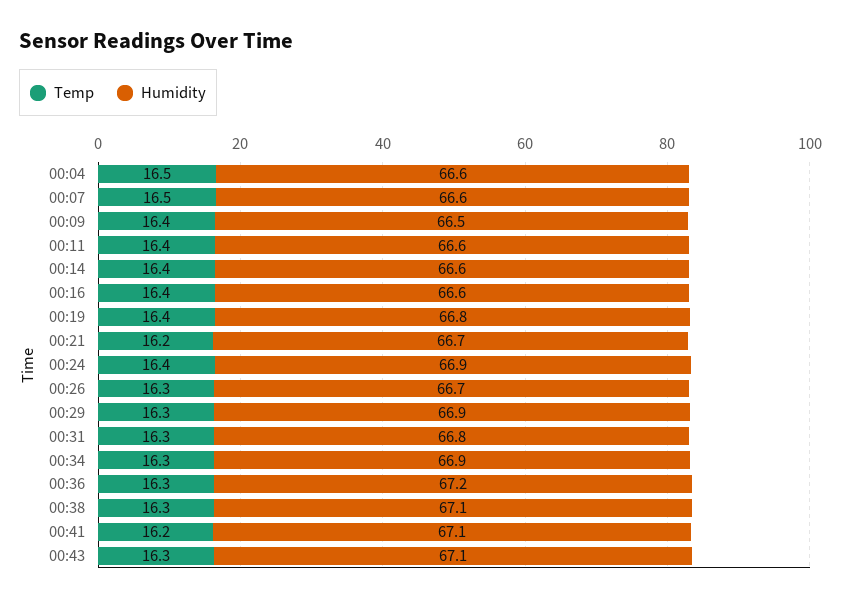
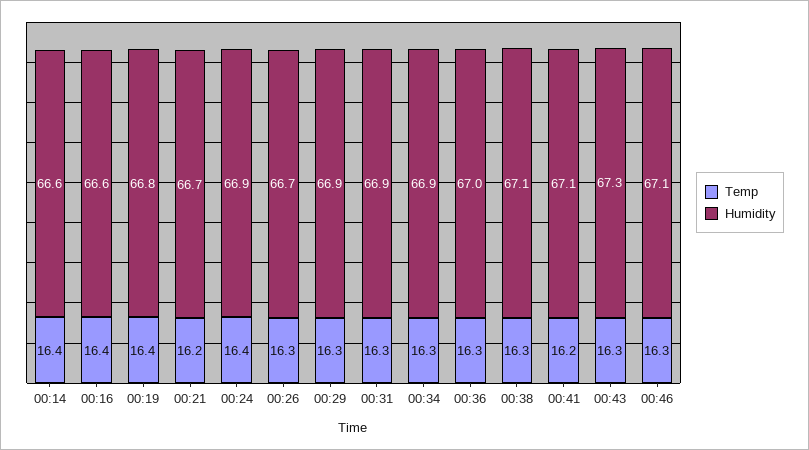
Temp, 00:04: 16.5 -> none
Humidity, 00:04: 66.6 -> none
Temp, 00:07: 16.5 -> none
Humidity, 00:07: 66.6 -> none
Temp, 00:09: 16.4 -> none
Humidity, 00:09: 66.5 -> none
Temp, 00:11: 16.4 -> none
Humidity, 00:11: 66.6 -> none
Humidity, 00:31: 66.8 -> 66.9
Humidity, 00:36: 67.2 -> 67
Humidity, 00:43: 67.1 -> 67.3
Temp, 00:46: none -> 16.3
Humidity, 00:46: none -> 67.1

